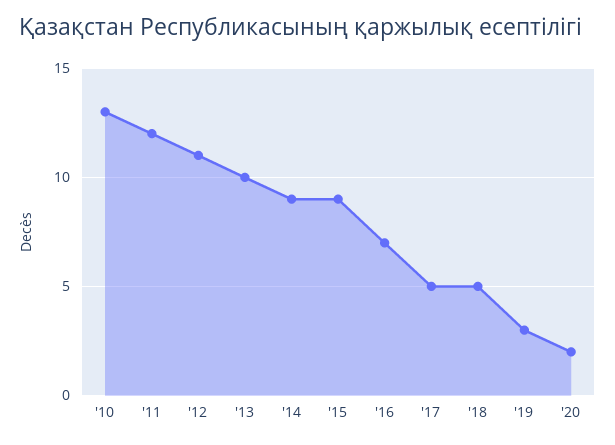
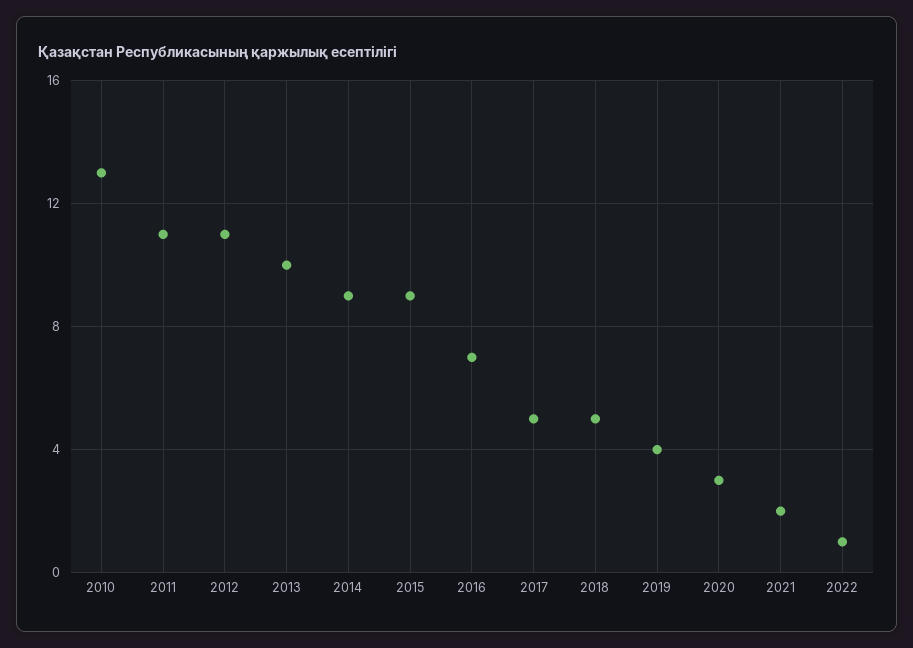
'11: 12 -> 11
'19: 3 -> 4
'20: 2 -> 3
2021: none -> 2
2022: none -> 1

